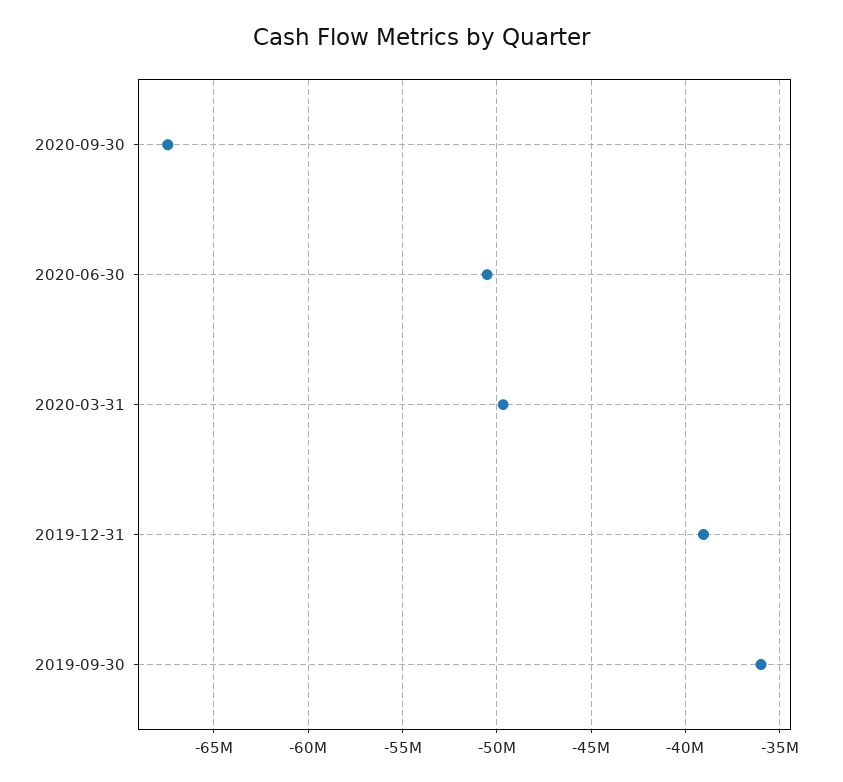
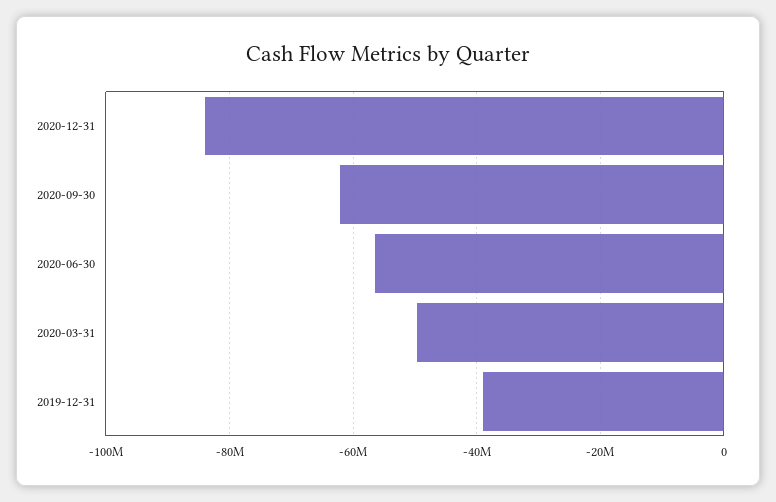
2020-09-30: -67500000 -> -62000000
2020-06-30: -50500000 -> -56000000
2019-09-30: -36000000 -> none
2020-12-31: none -> -84000000

